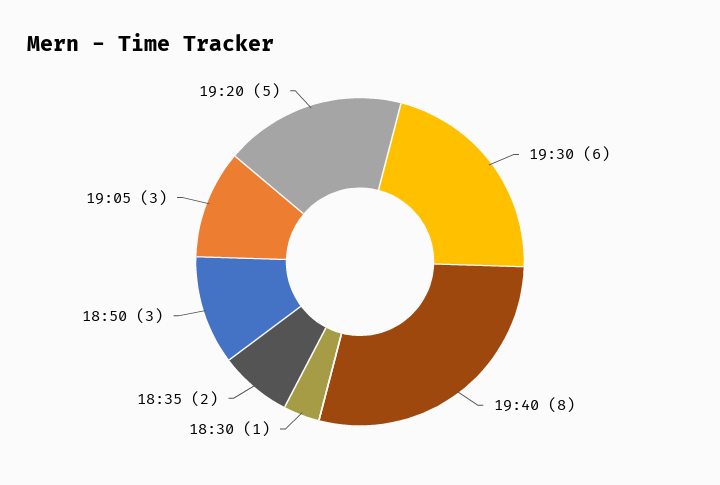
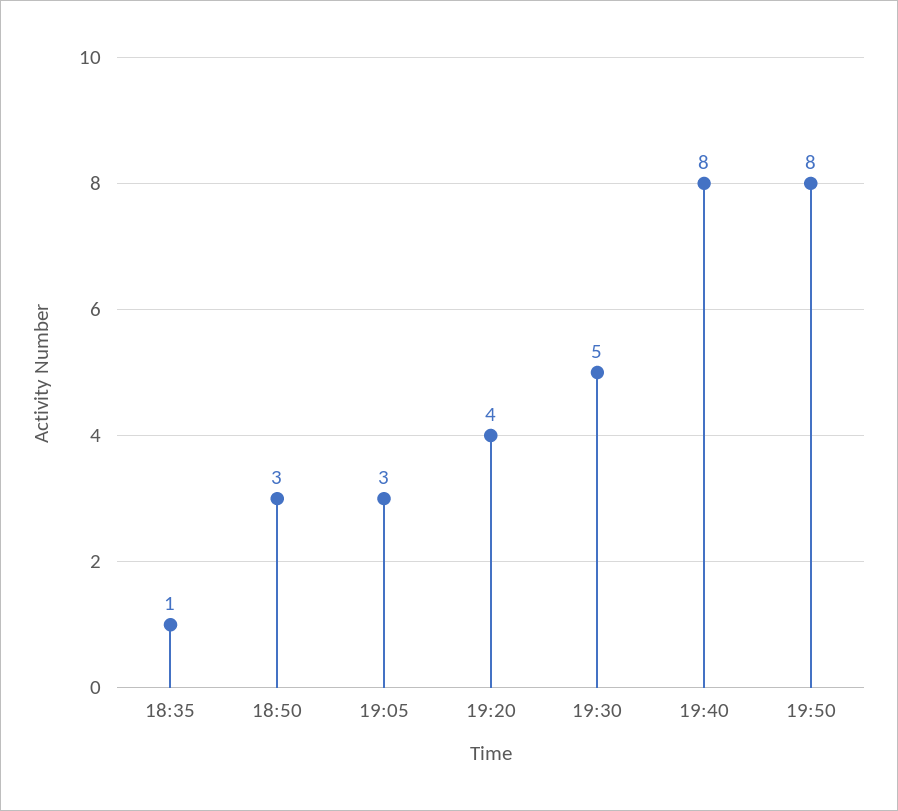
19:30: 6 -> 5
18:30: 1 -> none
18:35: 2 -> 1
19:20: 5 -> 4
19:50: none -> 8

